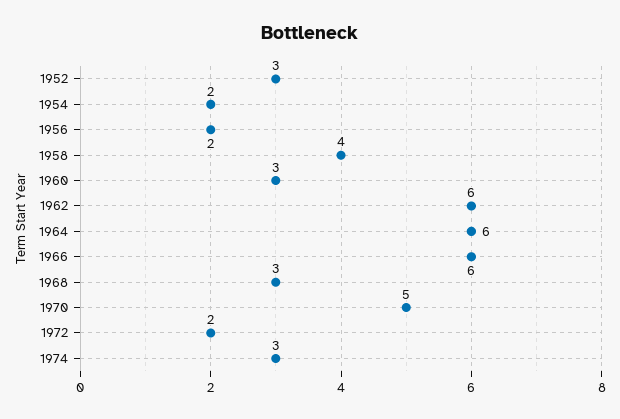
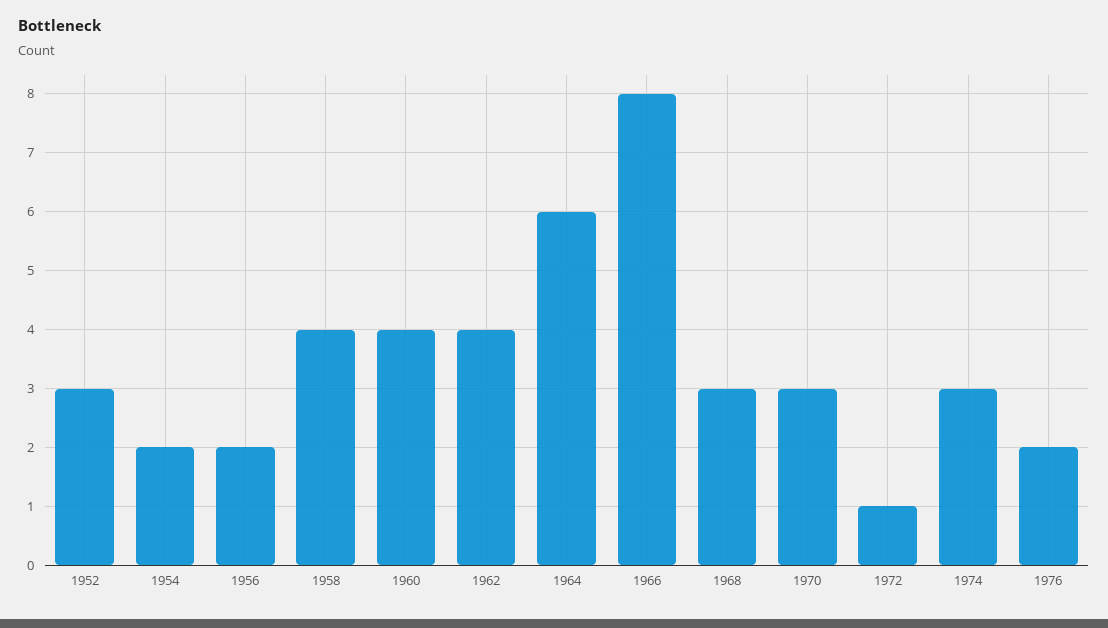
1960: 3 -> 4
1962: 6 -> 4
1966: 6 -> 8
1970: 5 -> 3
1972: 2 -> 1
1976: none -> 2

